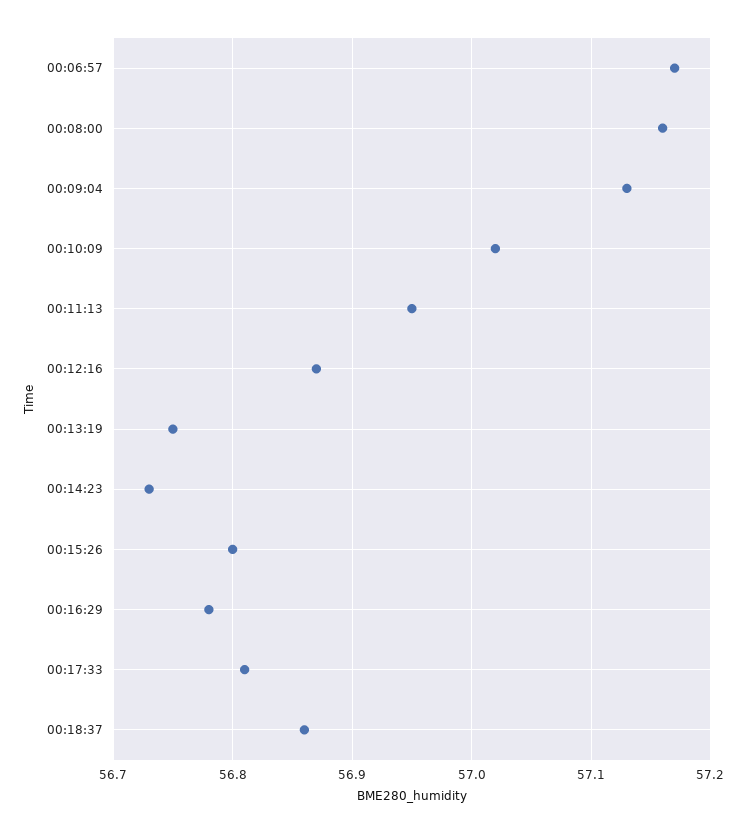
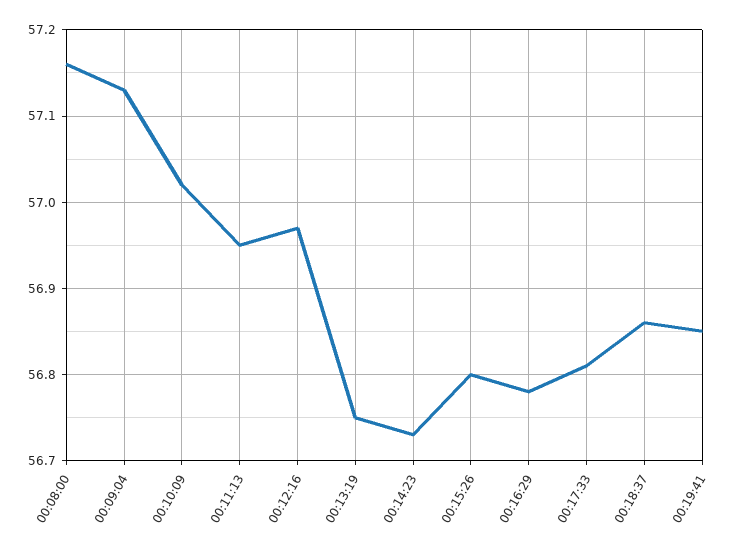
00:06:57: 57.17 -> none
00:12:16: 56.87 -> 56.97
00:19:41: none -> 56.85

